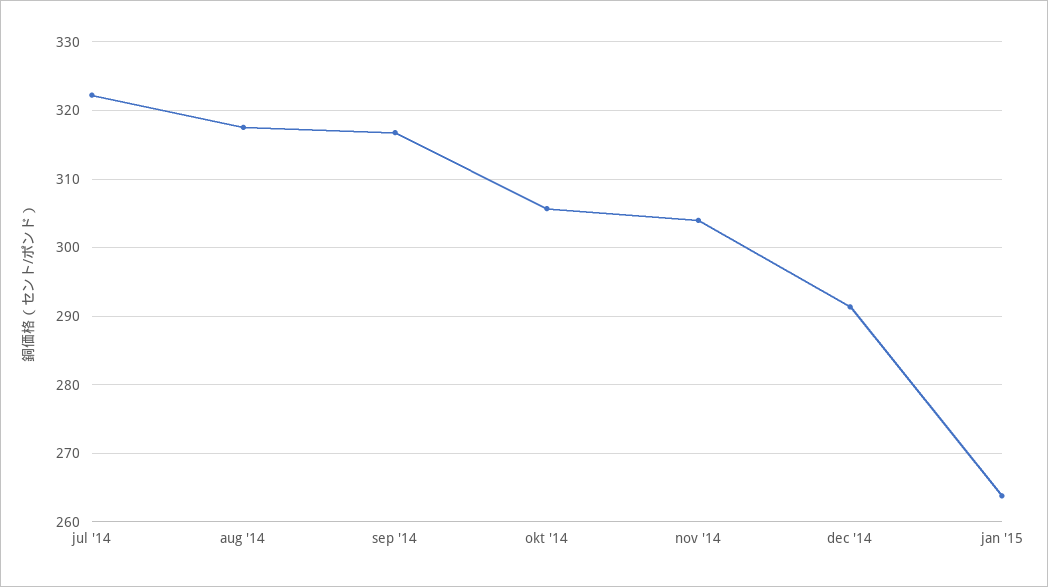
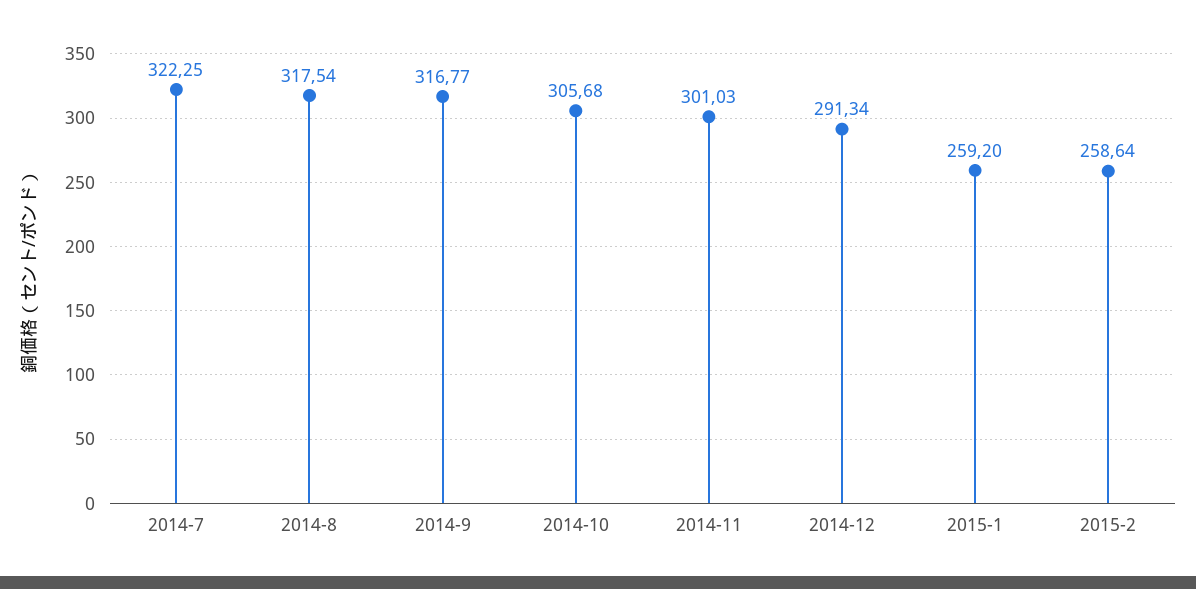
nov '14: 304 -> 301.03
jan '15: 264 -> 259.2
2015-2: none -> 258.64

